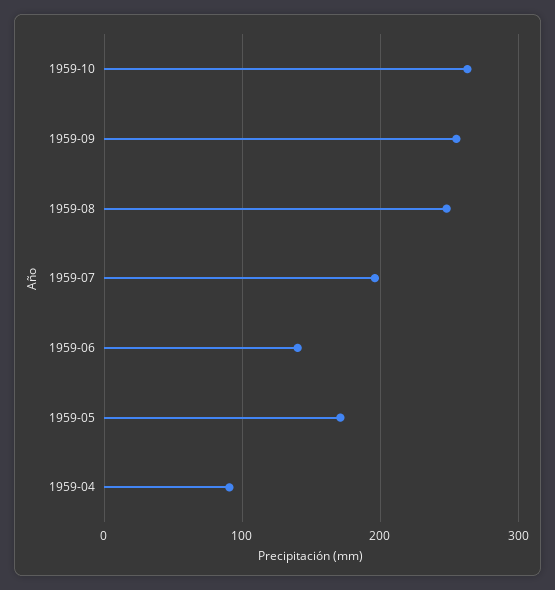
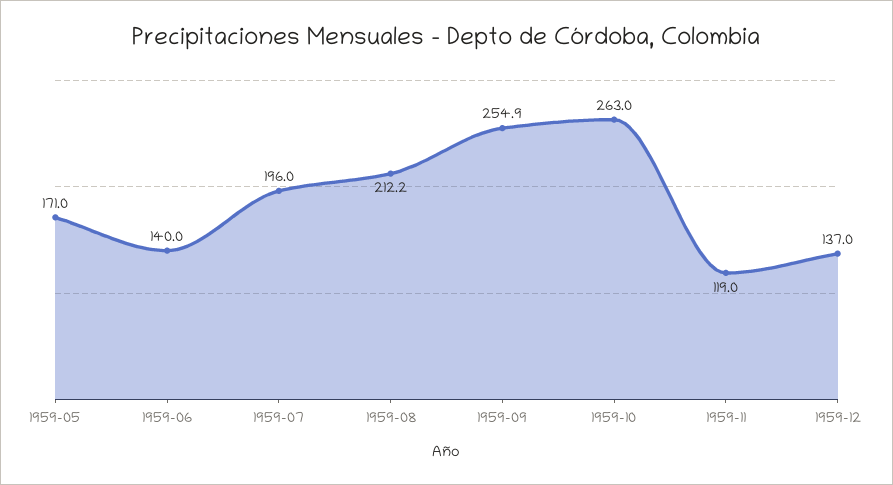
1959-08: 250 -> 212.2
1959-04: 90 -> none
1959-11: none -> 119
1959-12: none -> 137

